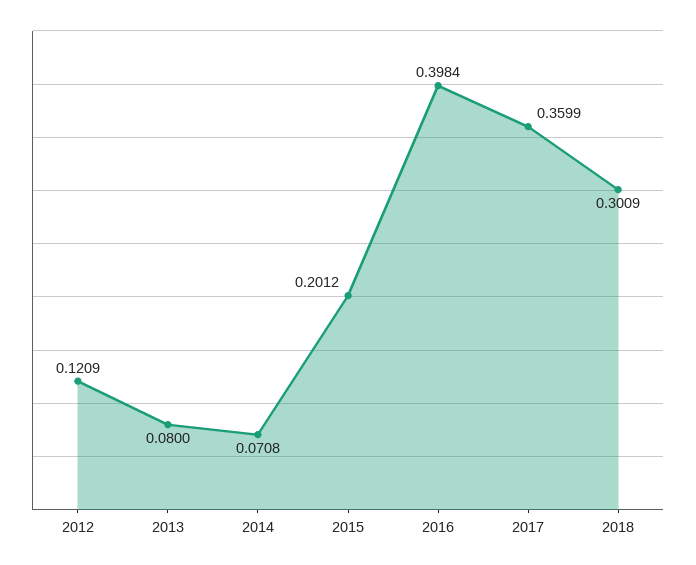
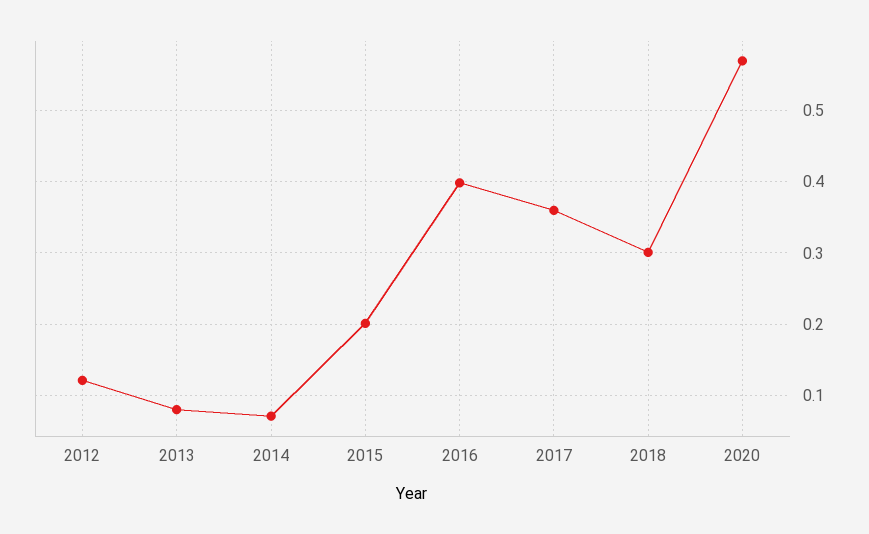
2020: none -> 0.57

